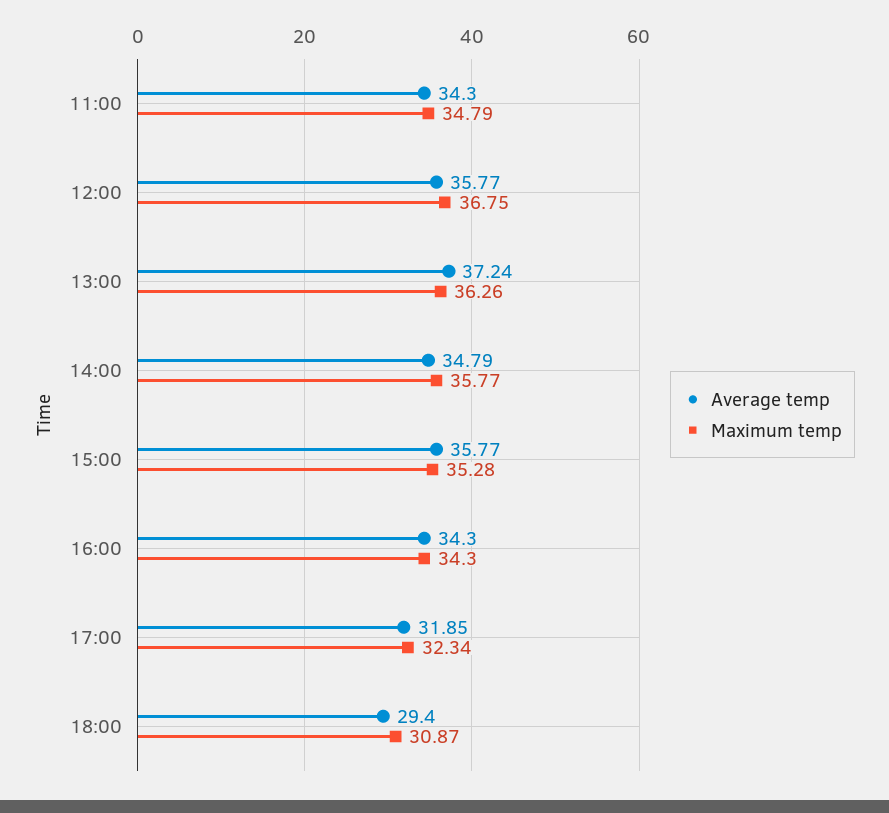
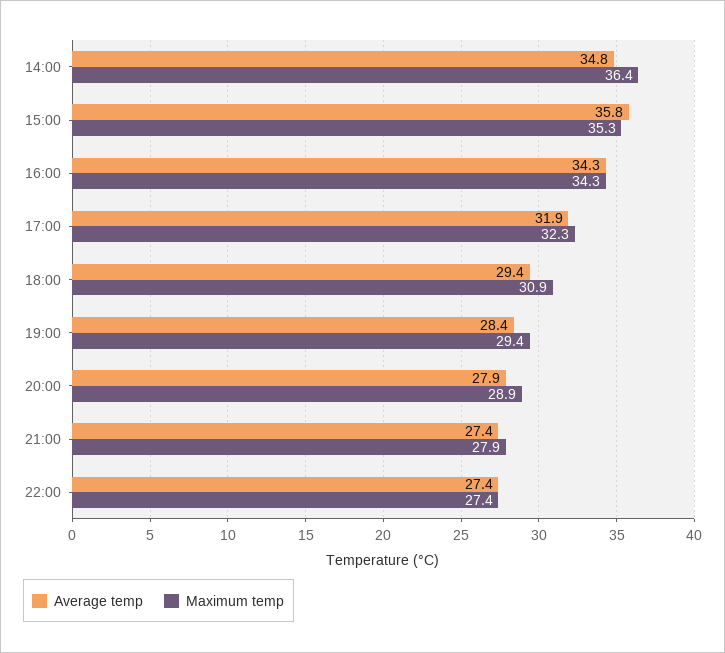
Average temp, 11:00: 34.3 -> none
Maximum temp, 11:00: 34.79 -> none
Average temp, 12:00: 35.77 -> none
Maximum temp, 12:00: 36.75 -> none
Average temp, 13:00: 37.24 -> none
Maximum temp, 13:00: 36.26 -> none
Maximum temp, 14:00: 35.77 -> 36.4
Average temp, 19:00: none -> 28.4
Maximum temp, 19:00: none -> 29.4
Average temp, 20:00: none -> 27.9
Maximum temp, 20:00: none -> 28.9
Average temp, 21:00: none -> 27.4
Maximum temp, 21:00: none -> 27.9
Average temp, 22:00: none -> 27.4
Maximum temp, 22:00: none -> 27.4

